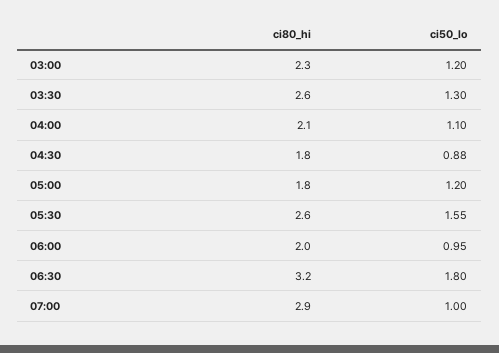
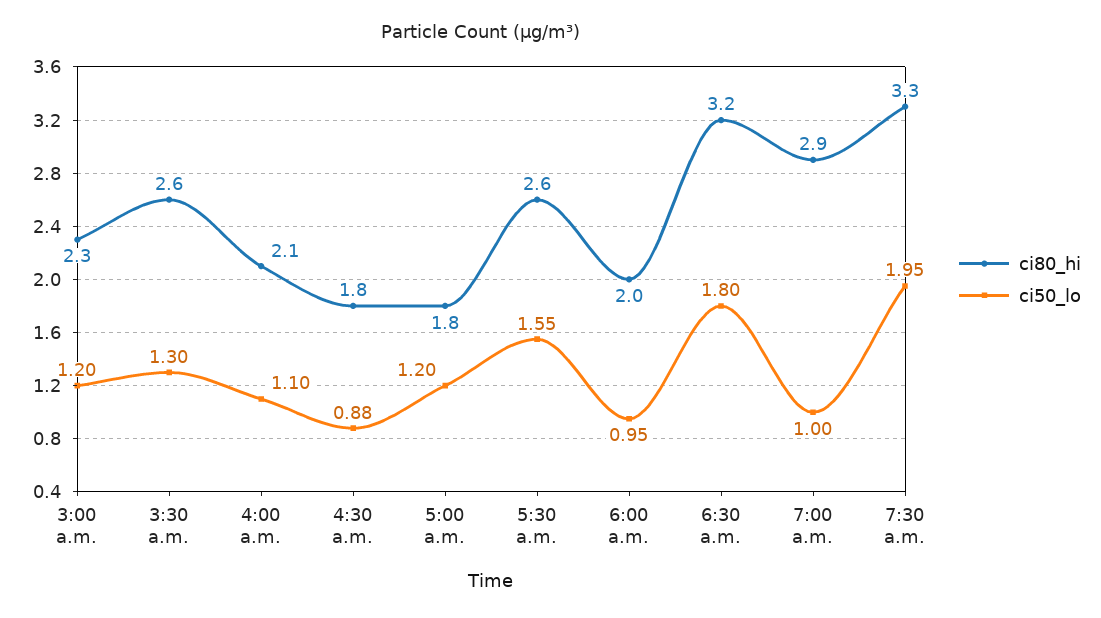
ci80_hi, 7:30 a.m.: none -> 3.3
ci50_lo, 7:30 a.m.: none -> 1.95

